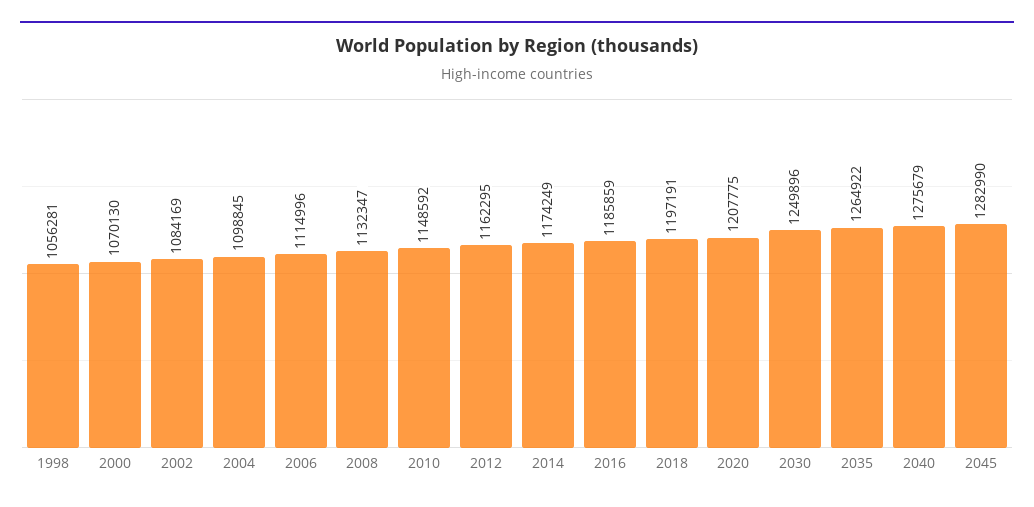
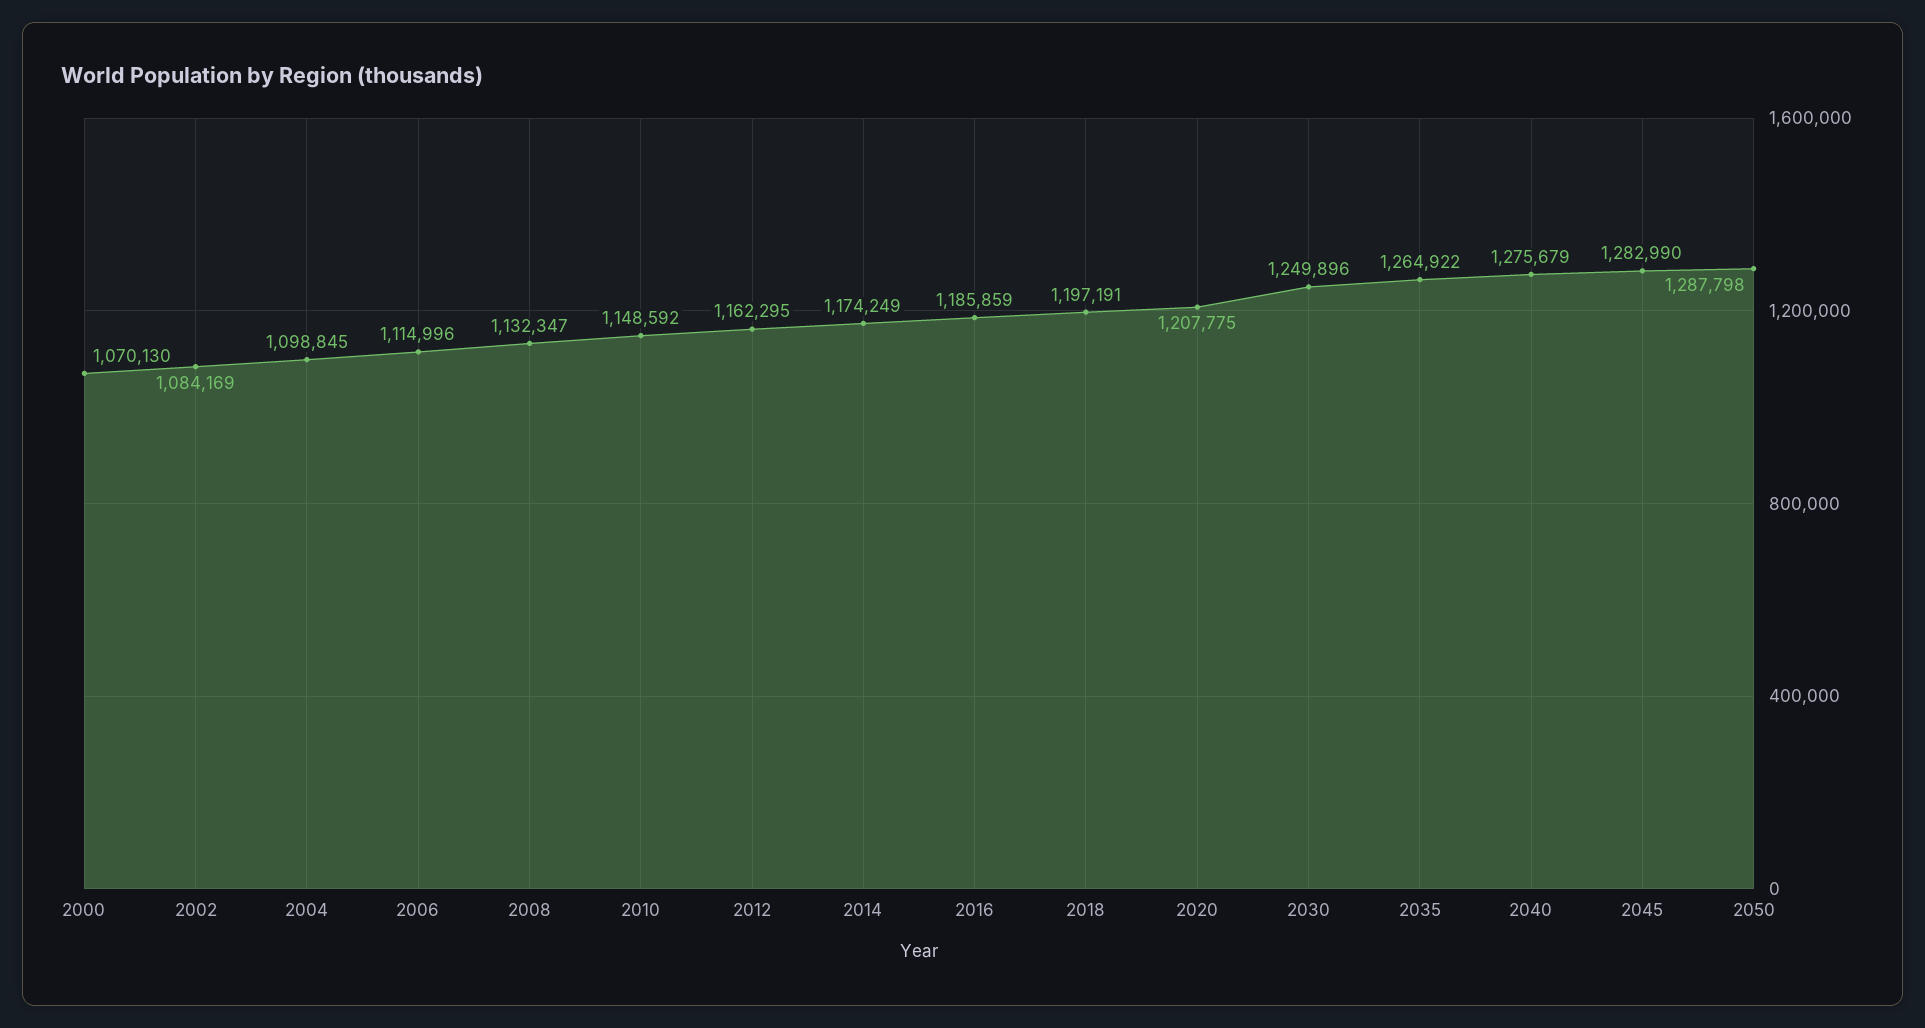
1998: 1056281 -> none
2050: none -> 1287798

